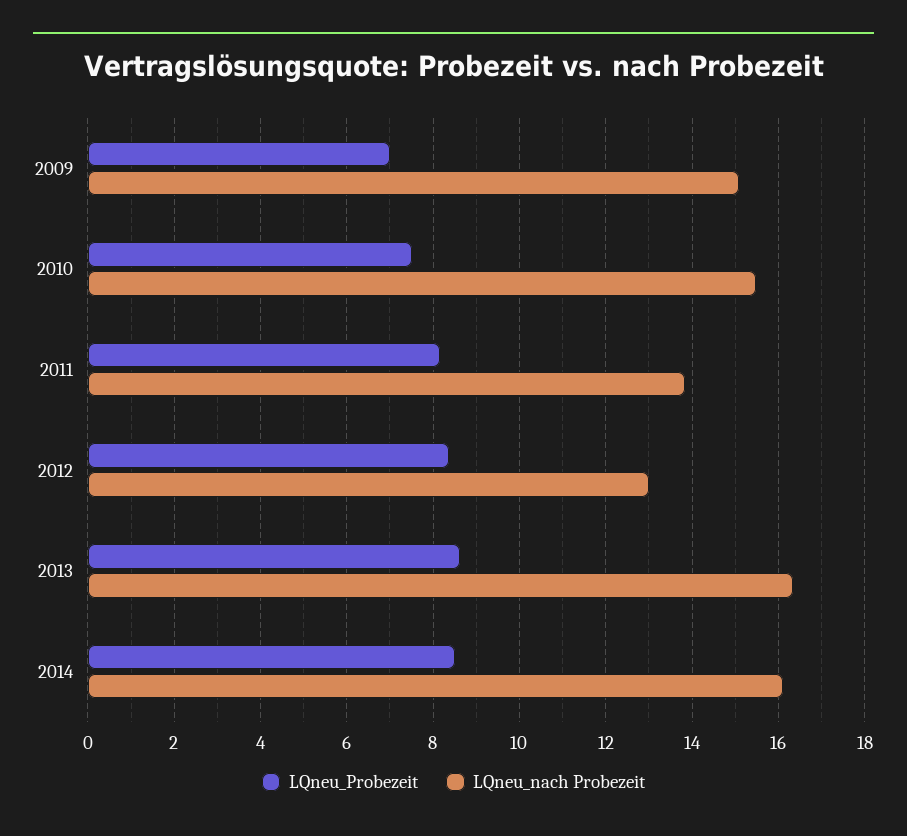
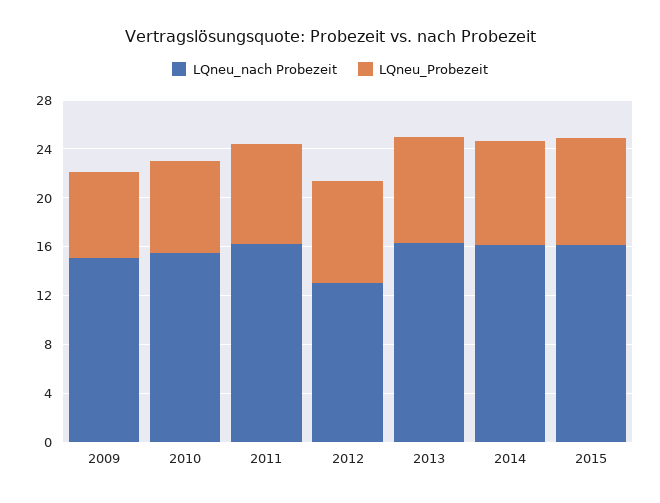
LQneu_nach Probezeit, 2011: 13.8 -> 16
LQneu_nach Probezeit, 2015: none -> 16
LQneu_Probezeit, 2015: none -> 9

